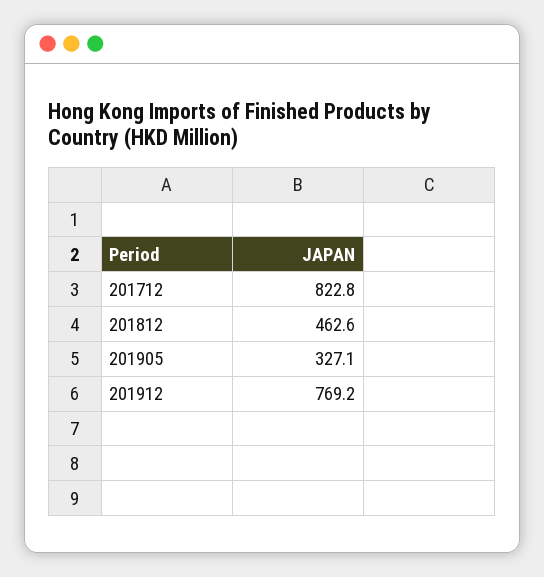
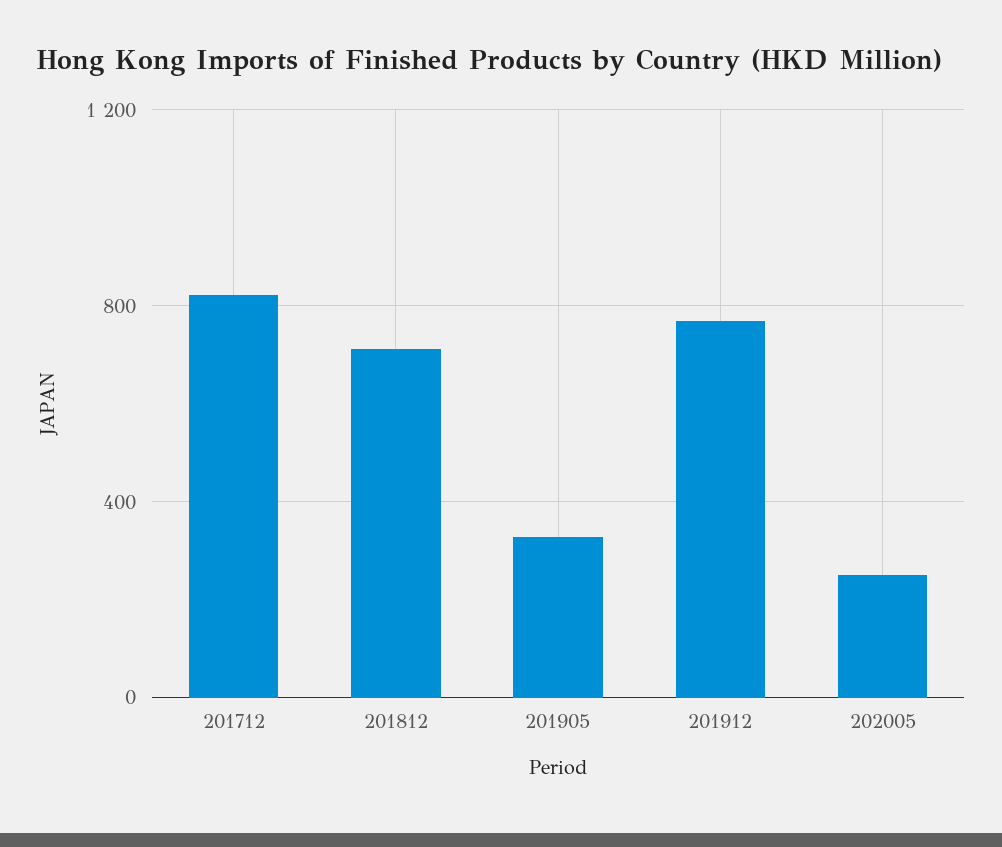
201812: 462.6 -> 700
202005: none -> 250

